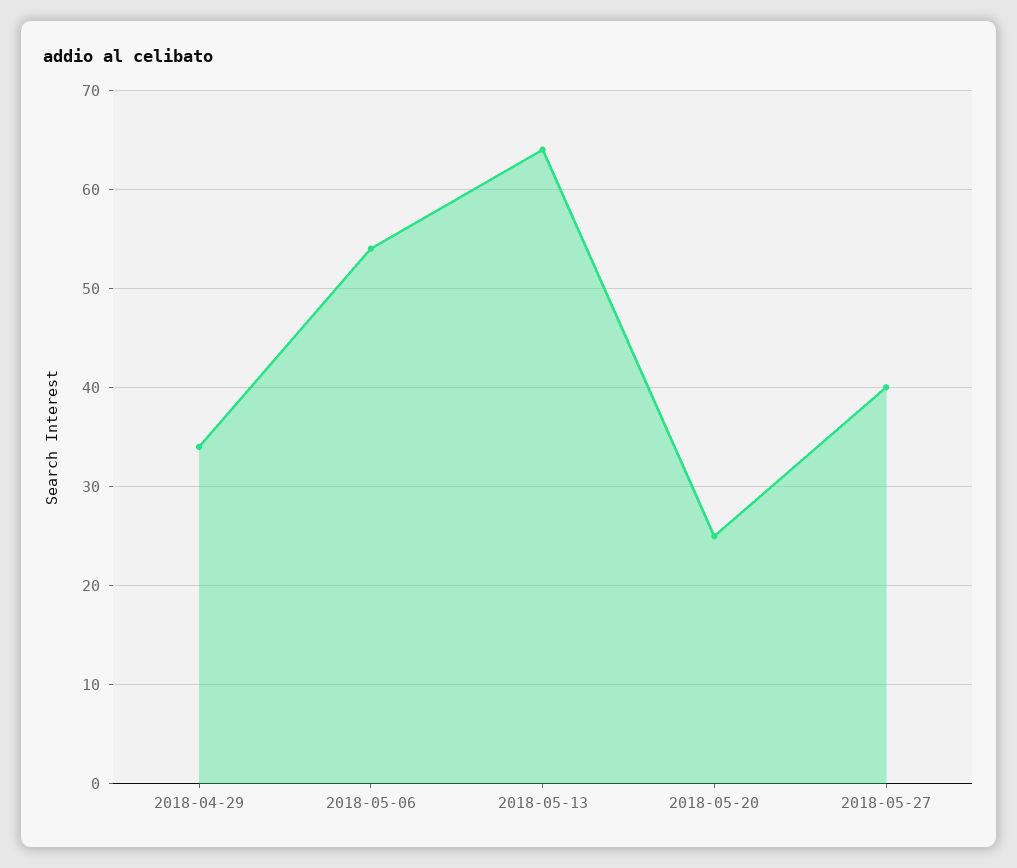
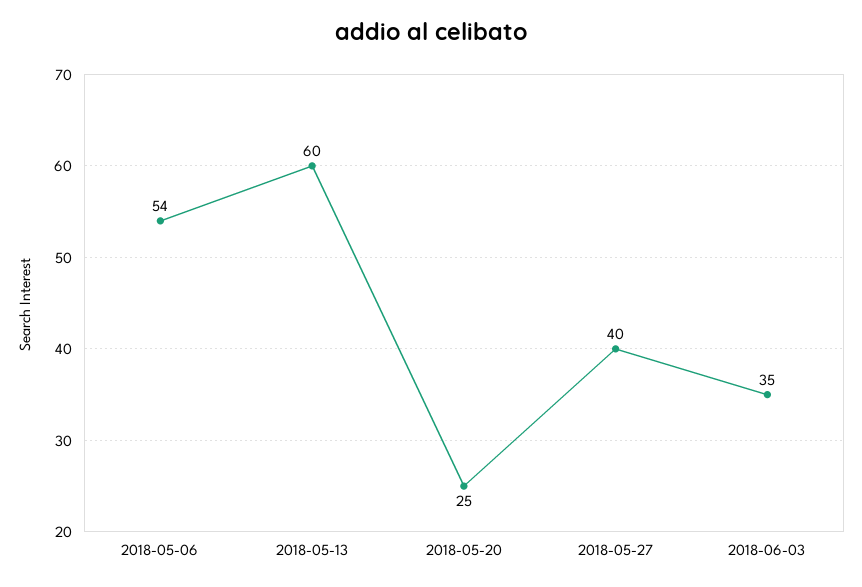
2018-04-29: 34 -> none
2018-05-13: 64 -> 60
2018-06-03: none -> 35

